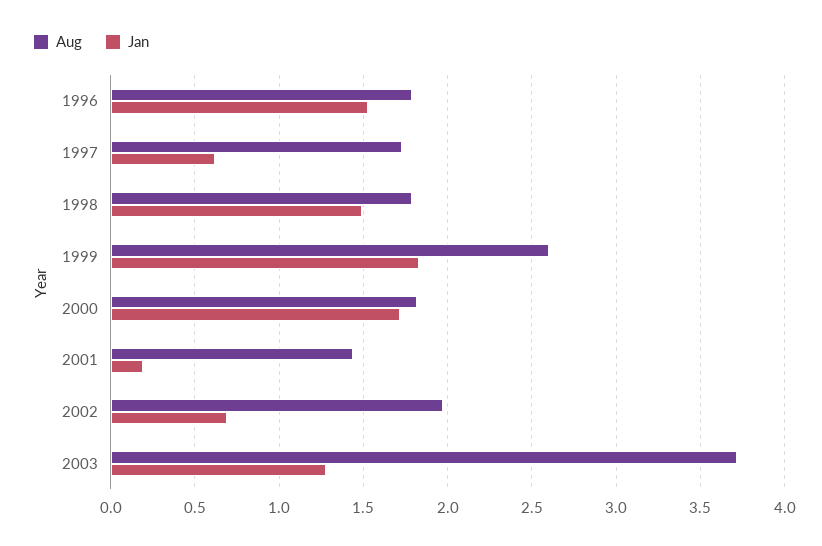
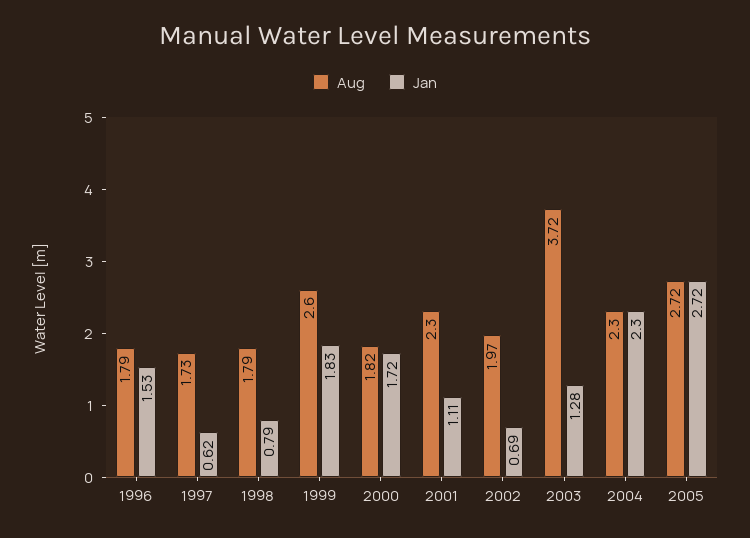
Jan, 1998: 1.5 -> 0.79
Aug, 2001: 1.45 -> 2.3
Jan, 2001: 0.2 -> 1.11
Aug, 2004: none -> 2.3
Jan, 2004: none -> 2.3
Aug, 2005: none -> 2.72
Jan, 2005: none -> 2.72

